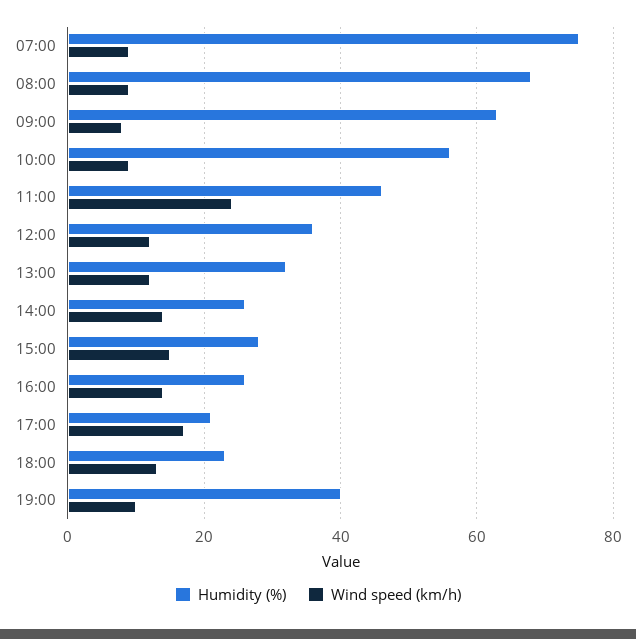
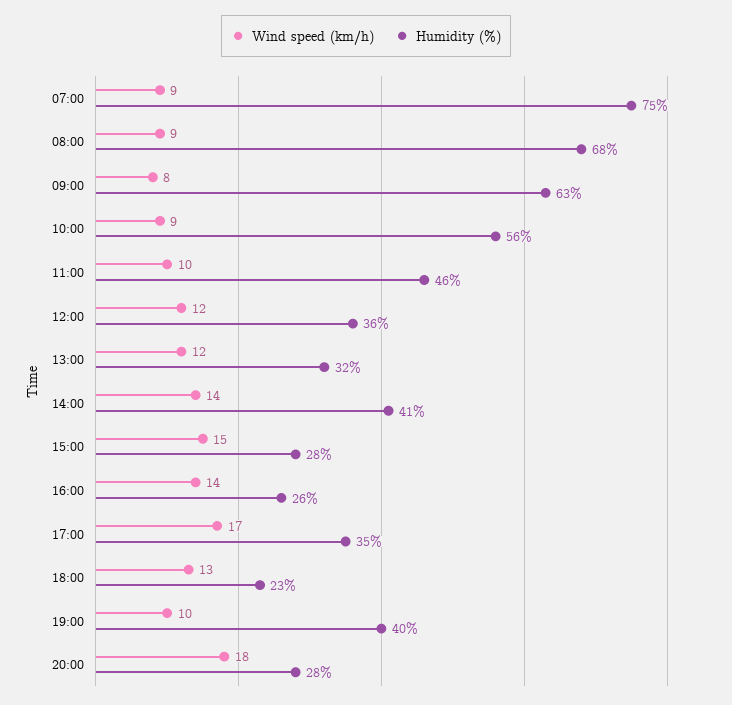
Wind speed (km/h), 11:00: 25 -> 10
Humidity (%), 14:00: 25 -> 41
Humidity (%), 17:00: 20 -> 35
Wind speed (km/h), 20:00: none -> 18
Humidity (%), 20:00: none -> 28

